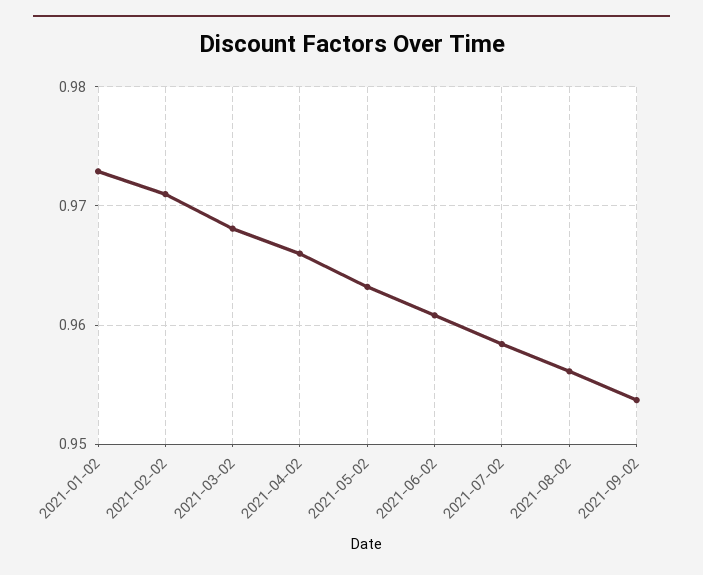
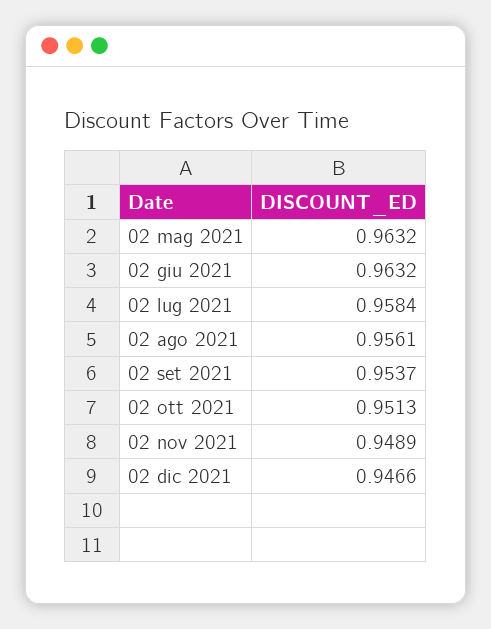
2021-01-02: 0.973 -> none
2021-02-02: 0.971 -> none
2021-03-02: 0.968 -> none
2021-04-02: 0.966 -> none
2021-06-02: 0.961 -> 0.9632
02 ott 2021: none -> 0.9513
02 nov 2021: none -> 0.9489
02 dic 2021: none -> 0.9466

